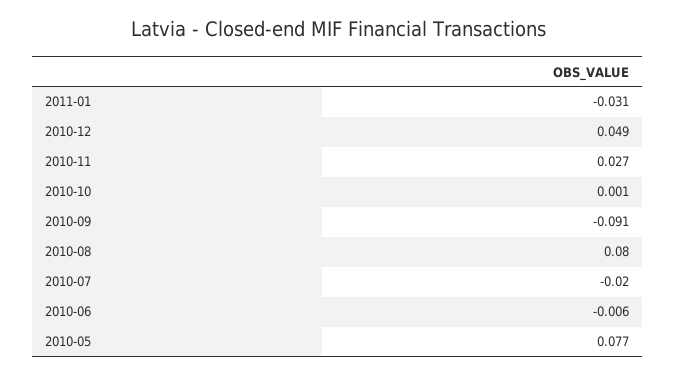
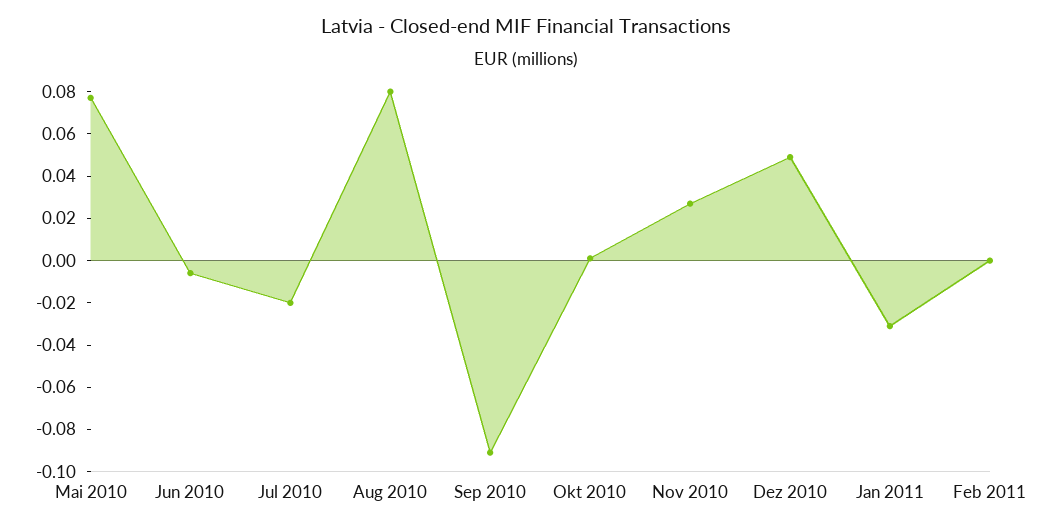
Feb 2011: none -> 0

